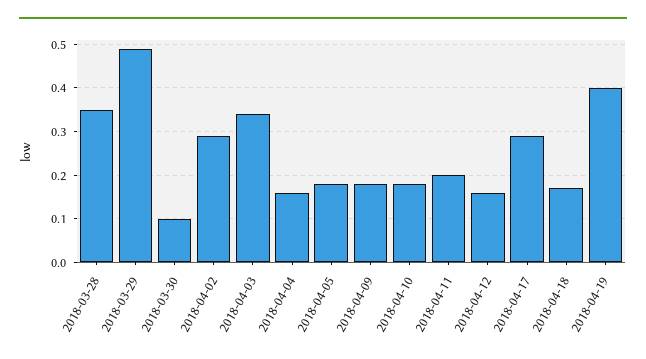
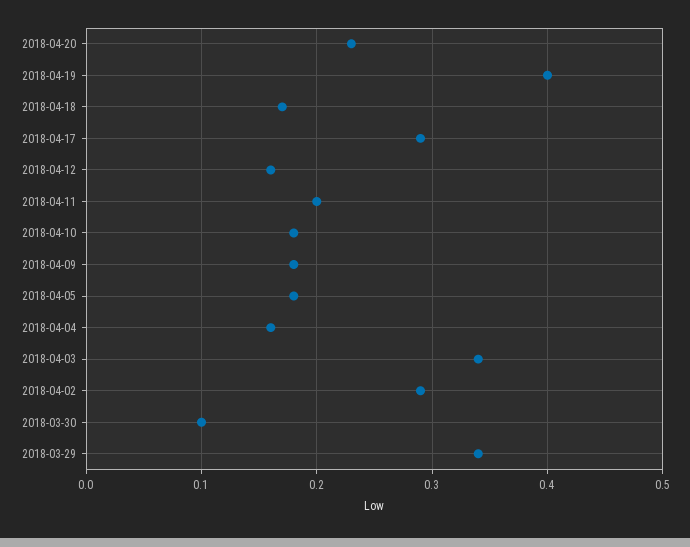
2018-03-28: 0.35 -> none
2018-03-29: 0.5 -> 0.34
2018-04-20: none -> 0.23

